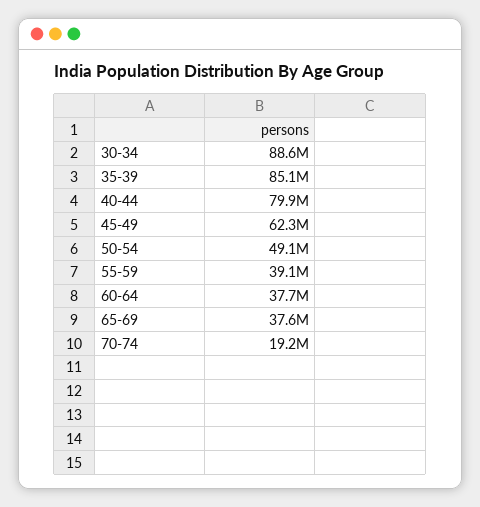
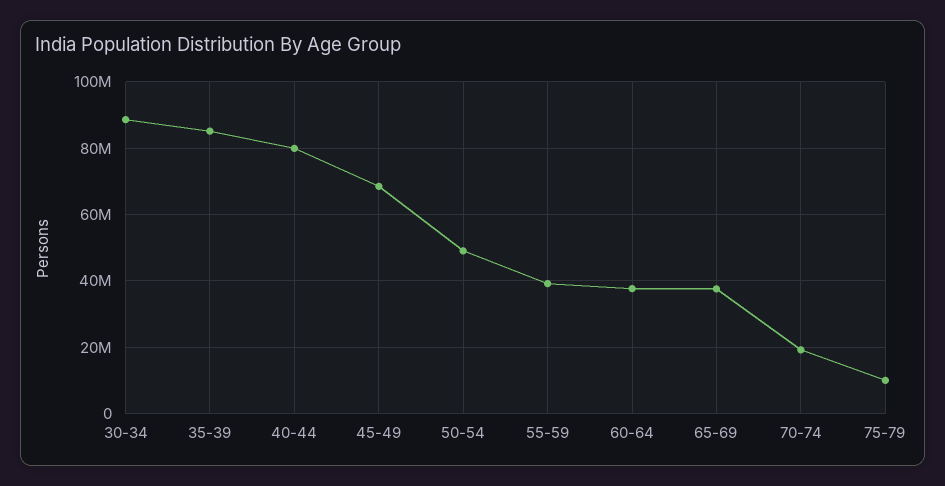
45-49: 62300000 -> 68000000
75-79: none -> 10000000

